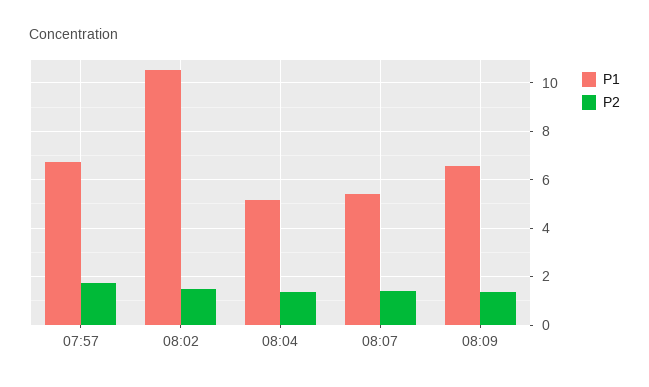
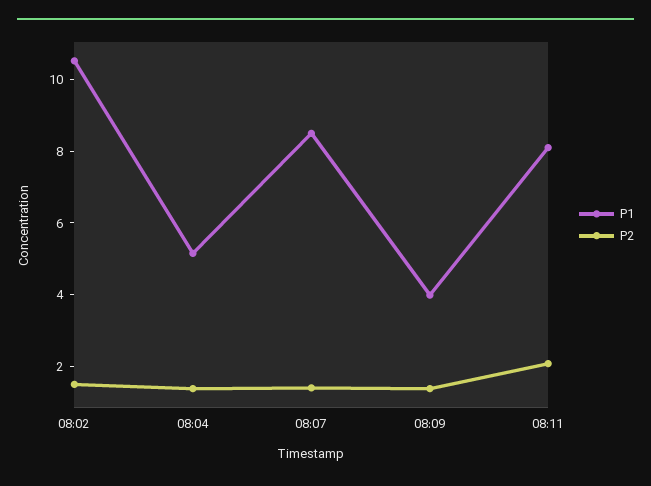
P1, 07:57: 6.75 -> none
P2, 07:57: 1.75 -> none
P1, 08:07: 5.5 -> 8.5
P1, 08:09: 6.5 -> 4
P1, 08:11: none -> 8
P2, 08:11: none -> 2

